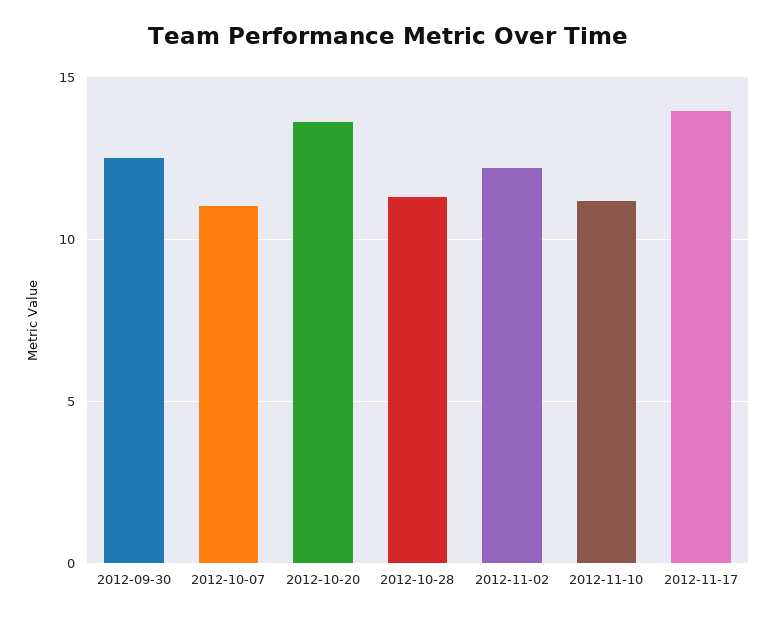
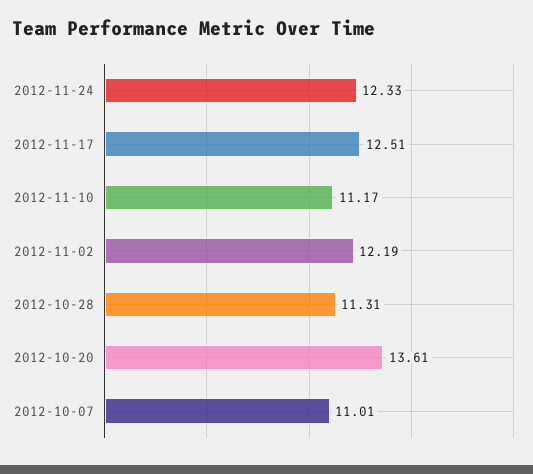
2012-09-30: 12.5 -> none
2012-11-17: 14 -> 12.51
2012-11-24: none -> 12.33

